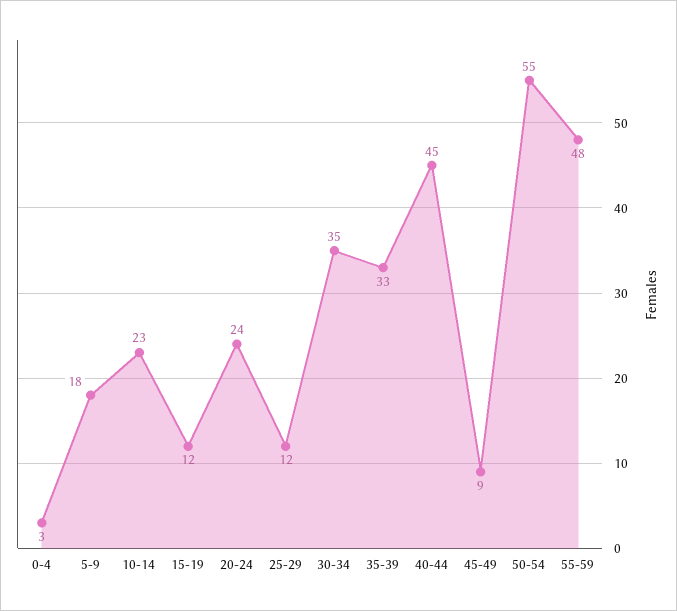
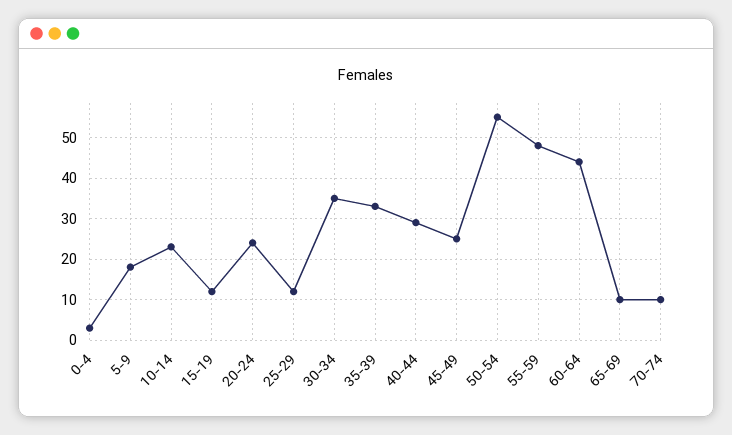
40-44: 45 -> 30
45-49: 9 -> 25
60-64: none -> 45
65-69: none -> 10
70-74: none -> 10

